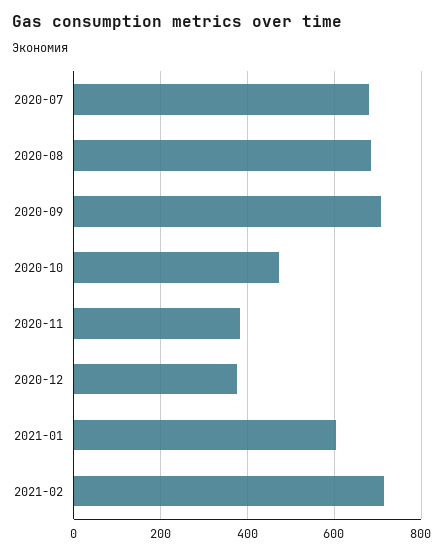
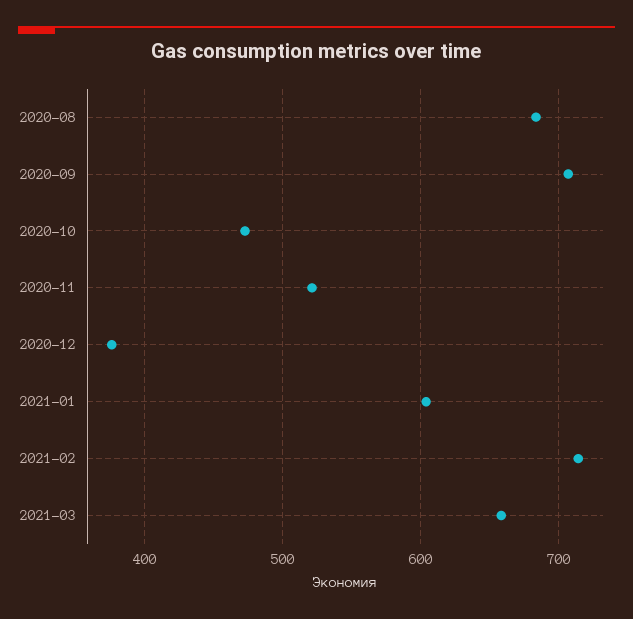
2020-07: 680 -> none
2020-11: 380 -> 520
2021-03: none -> 660

